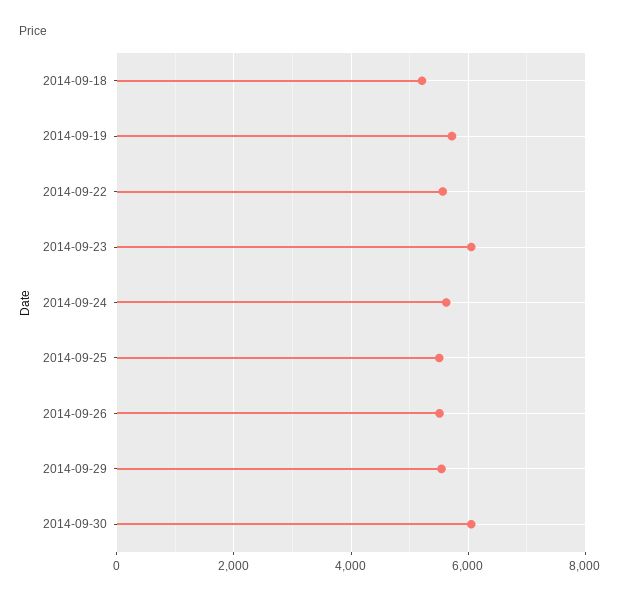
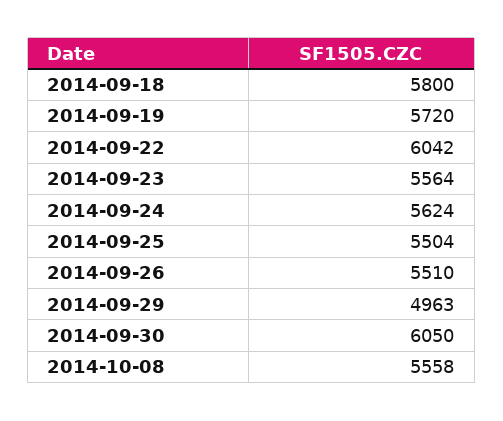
2014-09-18: 5200 -> 5800
2014-09-22: 5600 -> 6042
2014-09-23: 6000 -> 5564
2014-09-29: 5600 -> 4963
2014-10-08: none -> 5558

